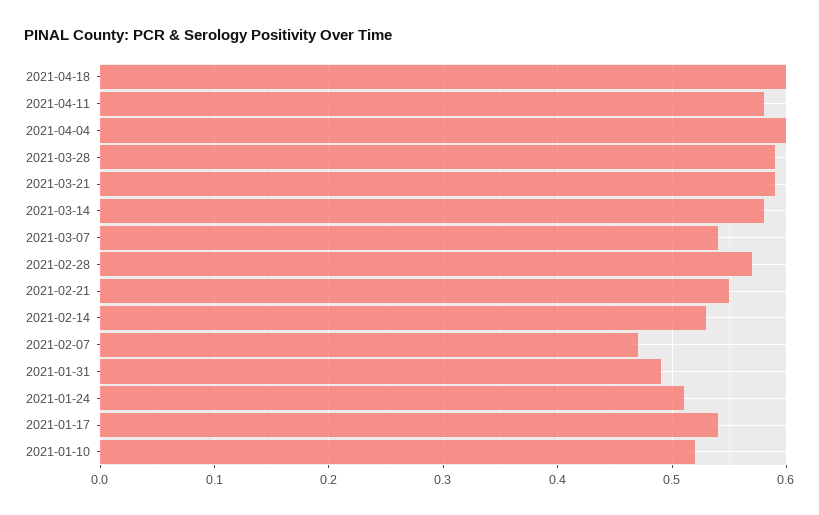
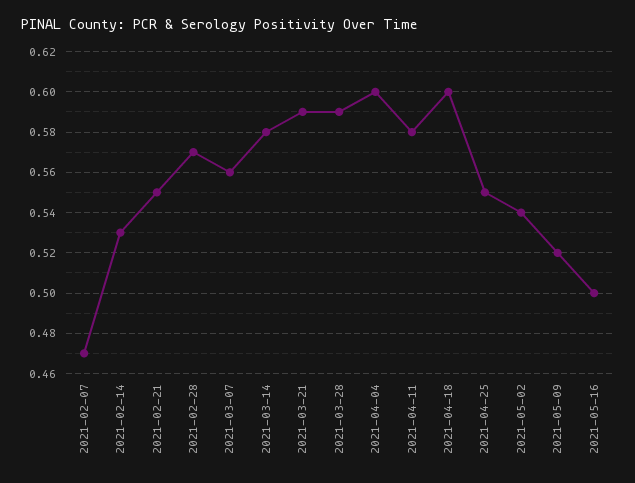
2021-03-07: 0.54 -> 0.56
2021-01-31: 0.49 -> none
2021-01-24: 0.51 -> none
2021-01-17: 0.54 -> none
2021-01-10: 0.52 -> none
2021-04-25: none -> 0.55
2021-05-02: none -> 0.54
2021-05-09: none -> 0.52
2021-05-16: none -> 0.5

